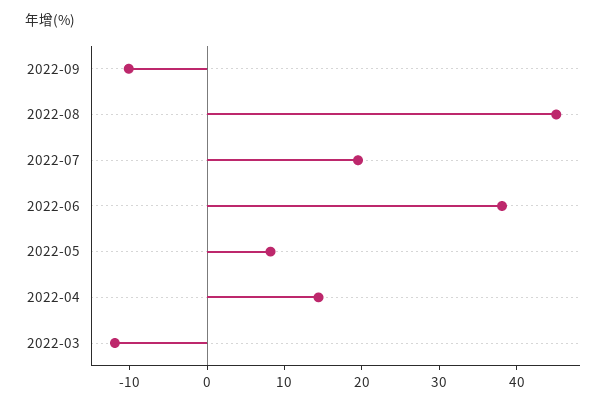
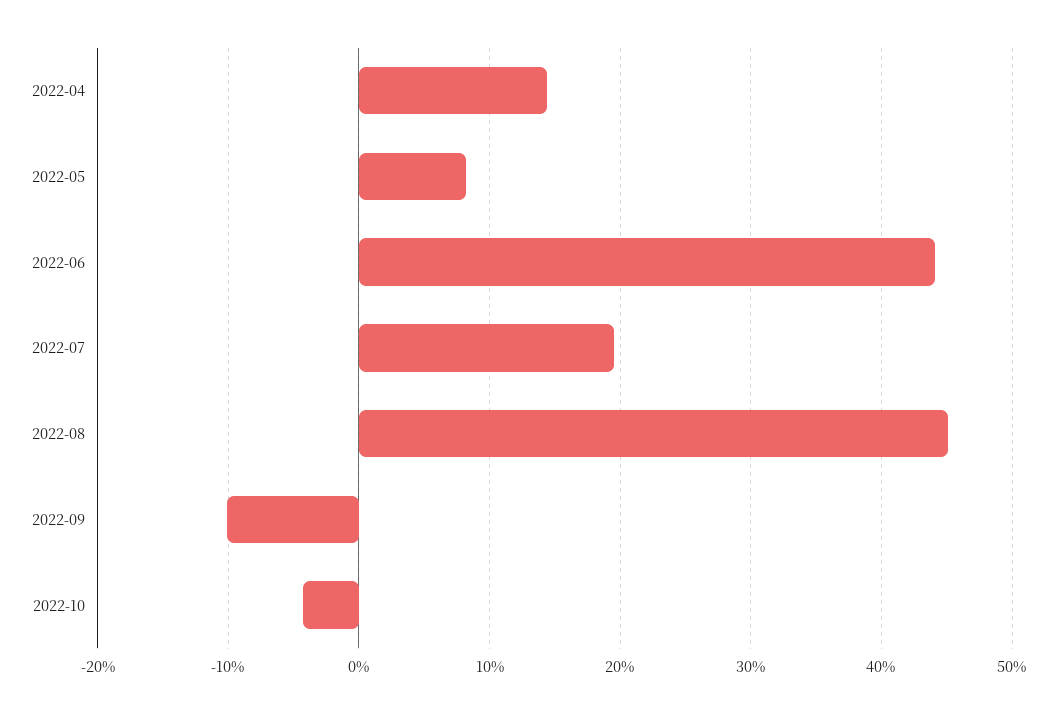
2022-06: 38 -> 44
2022-03: -12 -> none
2022-10: none -> -4

